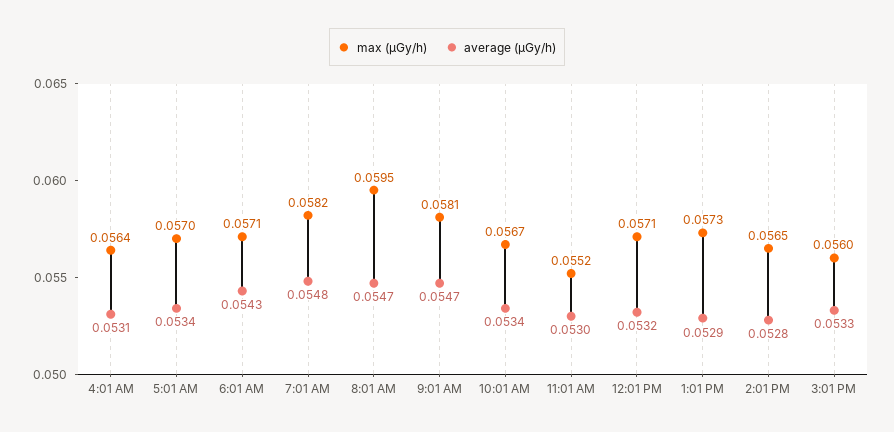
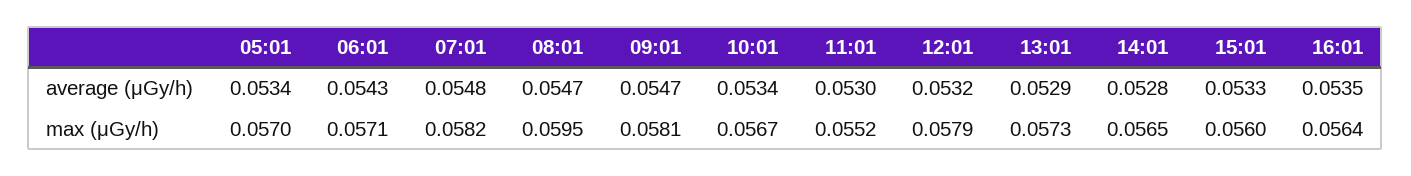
max (μGy/h), 4:01 AM: 0.0564 -> none
average (μGy/h), 4:01 AM: 0.0531 -> none
max (μGy/h), 12:01 PM: 0.0571 -> 0.0579
average (μGy/h), 16:01: none -> 0.0535
max (μGy/h), 16:01: none -> 0.0564

